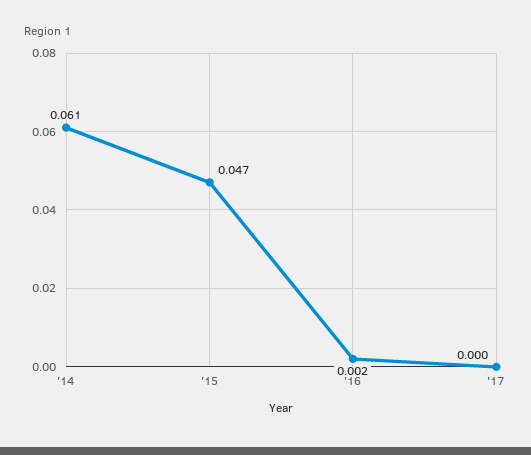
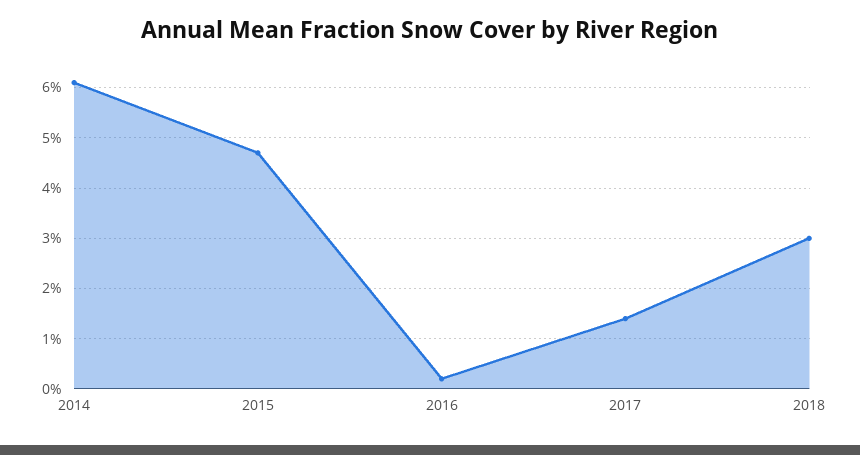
'17: 0 -> 0.015
2018: none -> 0.03

